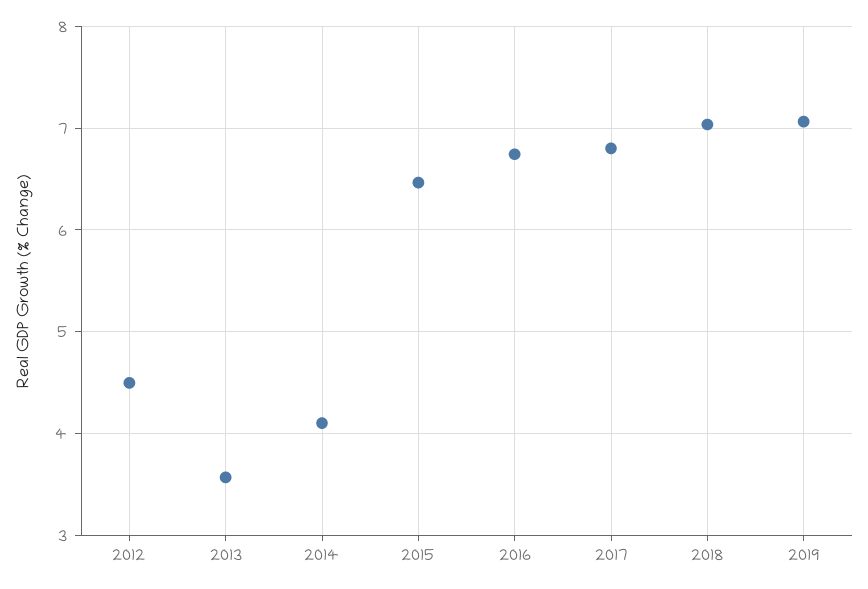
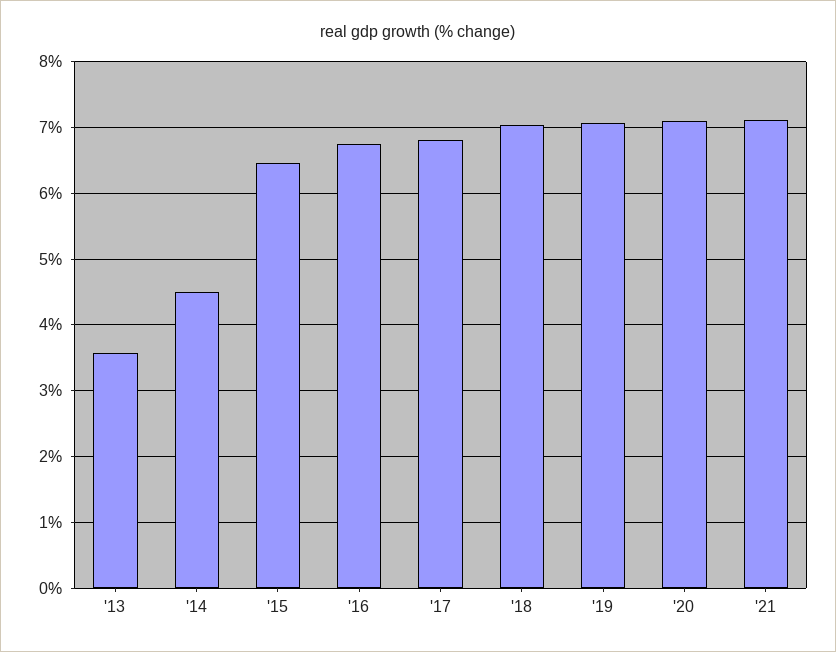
2012: 4.5 -> none
2014: 4.1 -> 4.5
'20: none -> 7.1
'21: none -> 7.1

